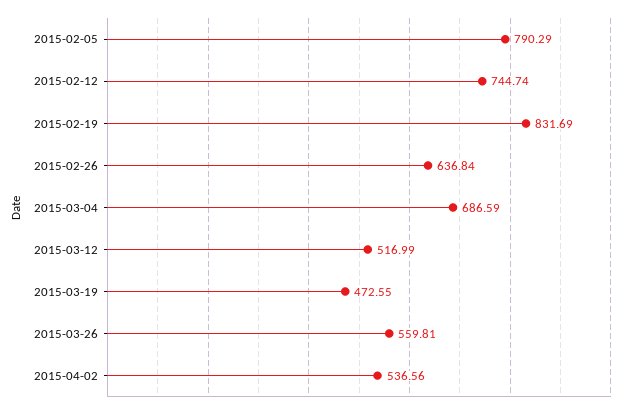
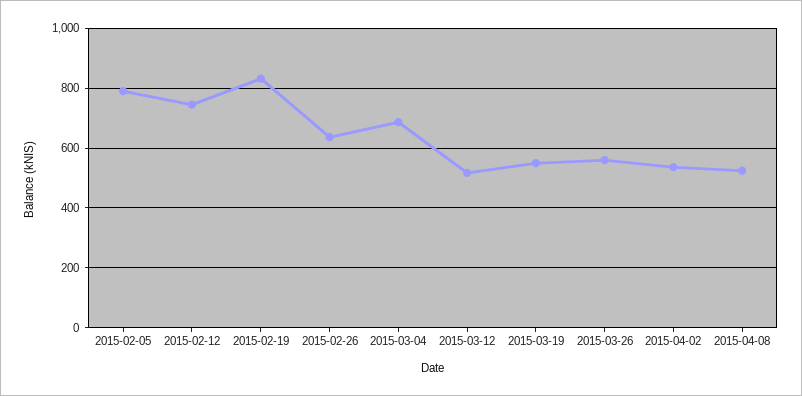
2015-03-19: 472.55 -> 550
2015-04-08: none -> 525

